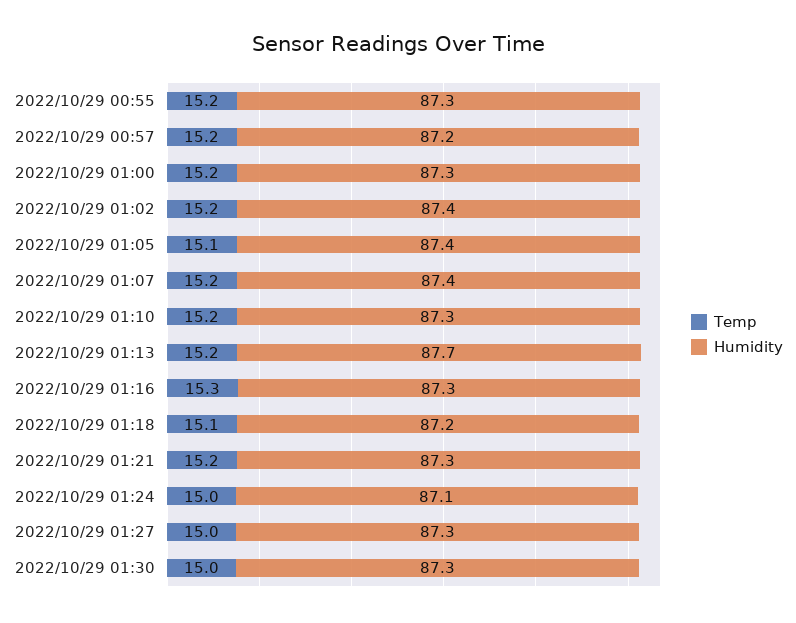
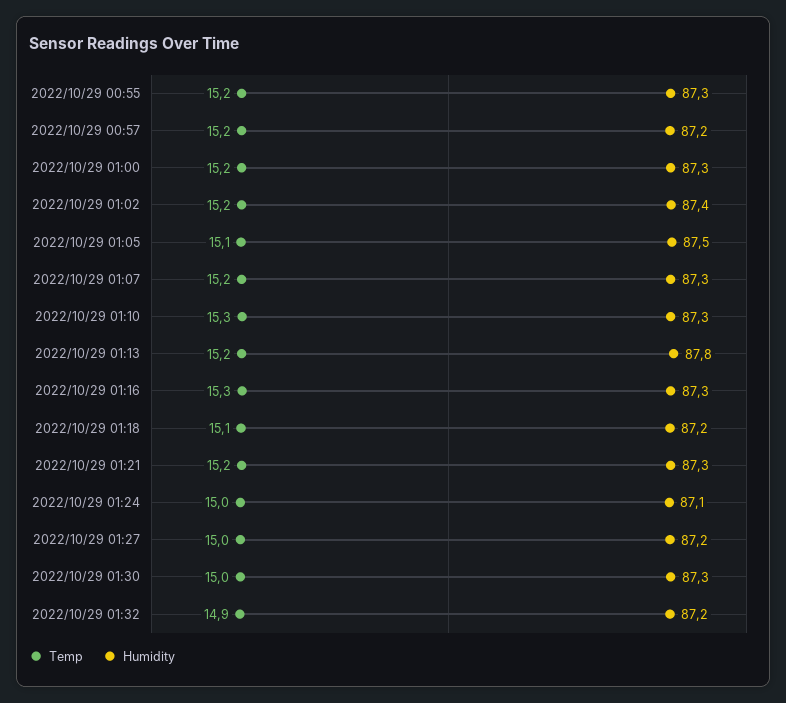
Humidity, 2022/10/29 01:05: 87.4 -> 87.5
Humidity, 2022/10/29 01:07: 87.4 -> 87.3
Temp, 2022/10/29 01:10: 15.2 -> 15.3
Humidity, 2022/10/29 01:13: 87.7 -> 87.8
Humidity, 2022/10/29 01:27: 87.3 -> 87.2
Temp, 2022/10/29 01:32: none -> 14.9
Humidity, 2022/10/29 01:32: none -> 87.2

